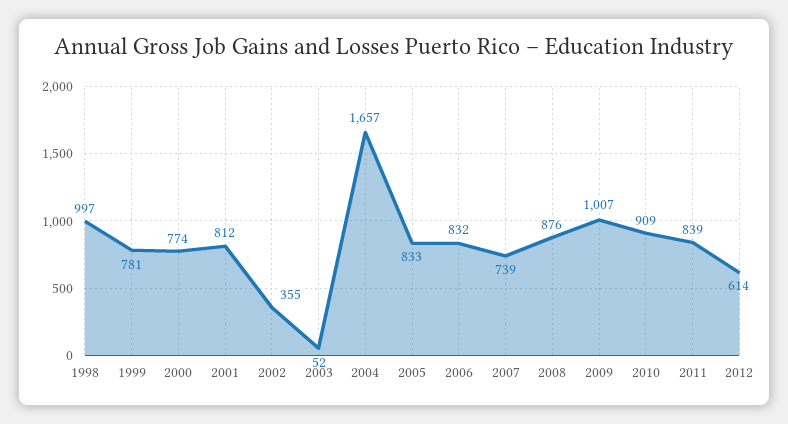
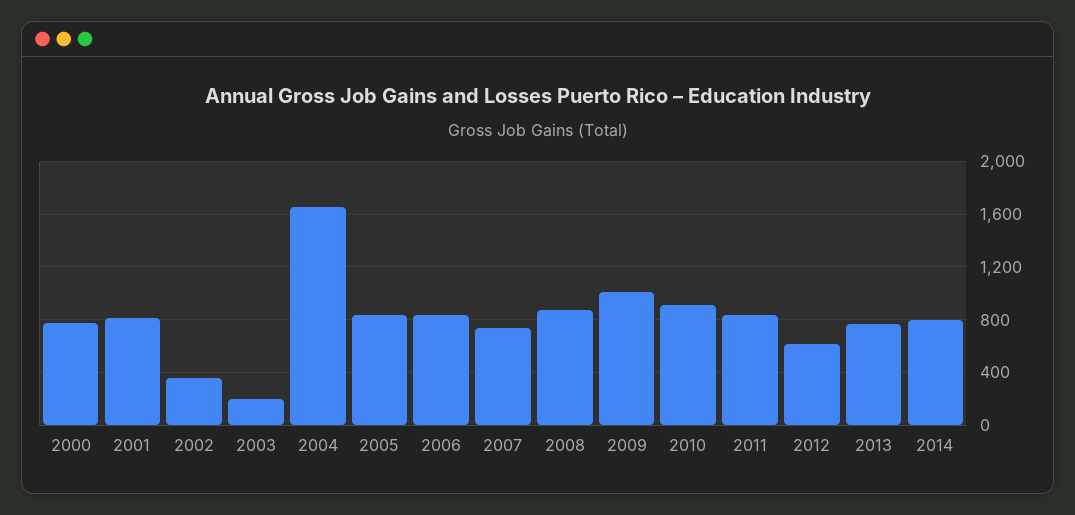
1998: 997 -> none
1999: 781 -> none
2003: 52 -> 200
2013: none -> 750
2014: none -> 800

